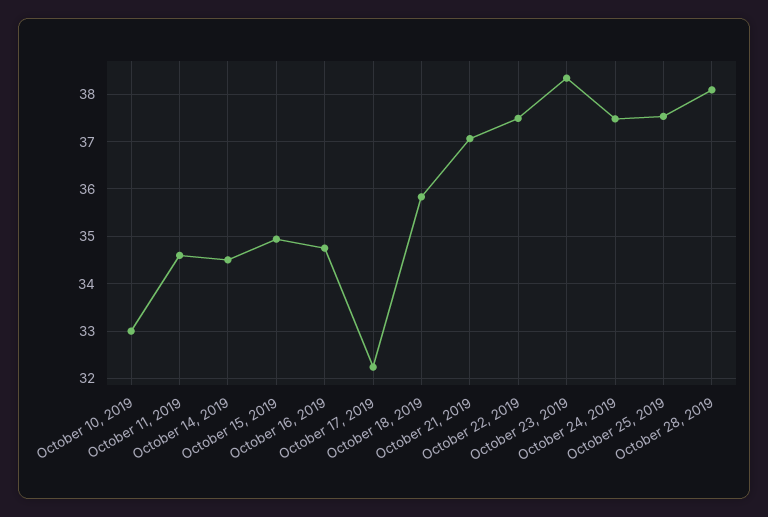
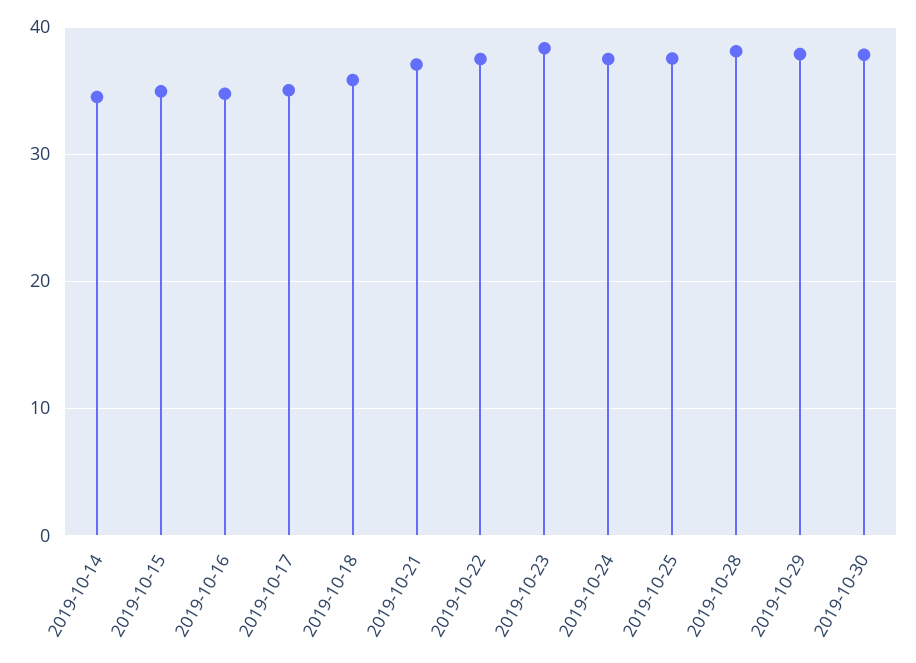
October 10, 2019: 33 -> none
October 11, 2019: 34.6 -> none
October 17, 2019: 32.2 -> 35
2019-10-29: none -> 38
2019-10-30: none -> 38

